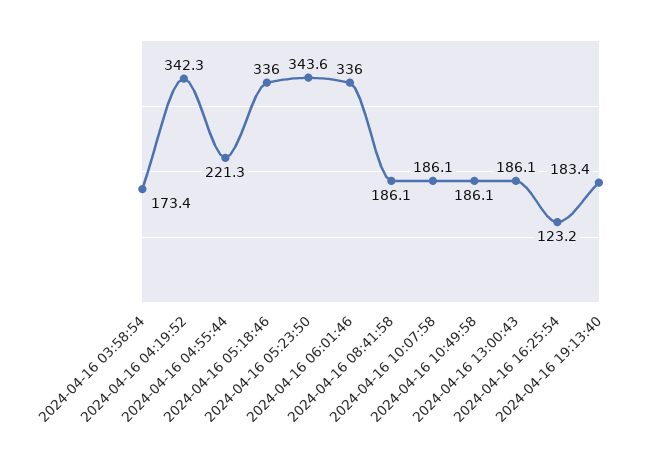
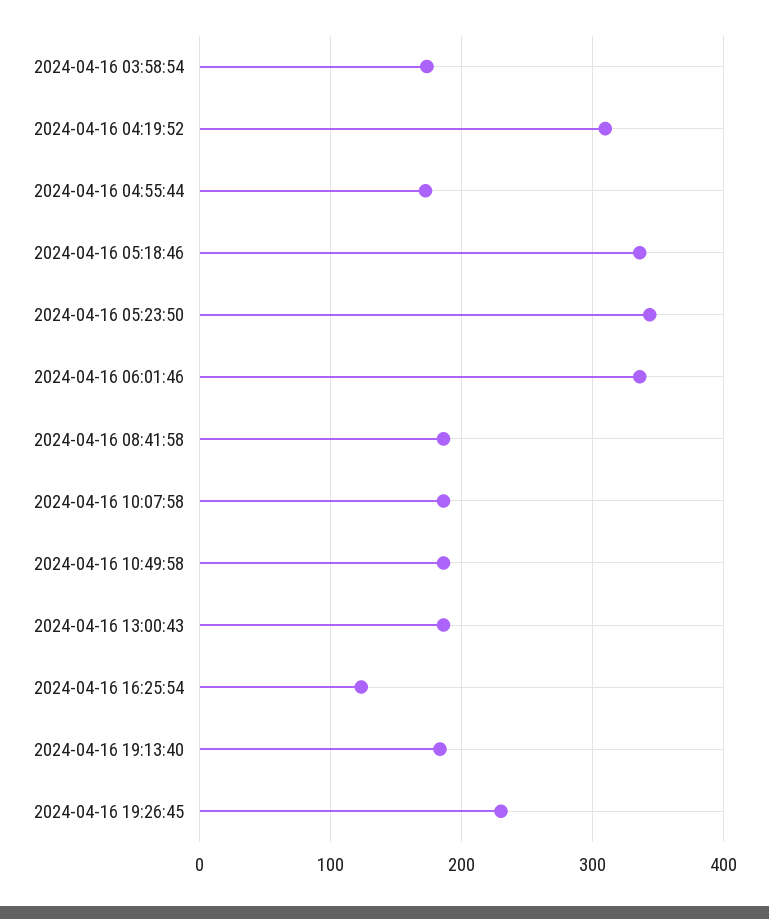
2024-04-16 04:19:52: 342.3 -> 310
2024-04-16 04:55:44: 221.3 -> 170
2024-04-16 19:26:45: none -> 230

